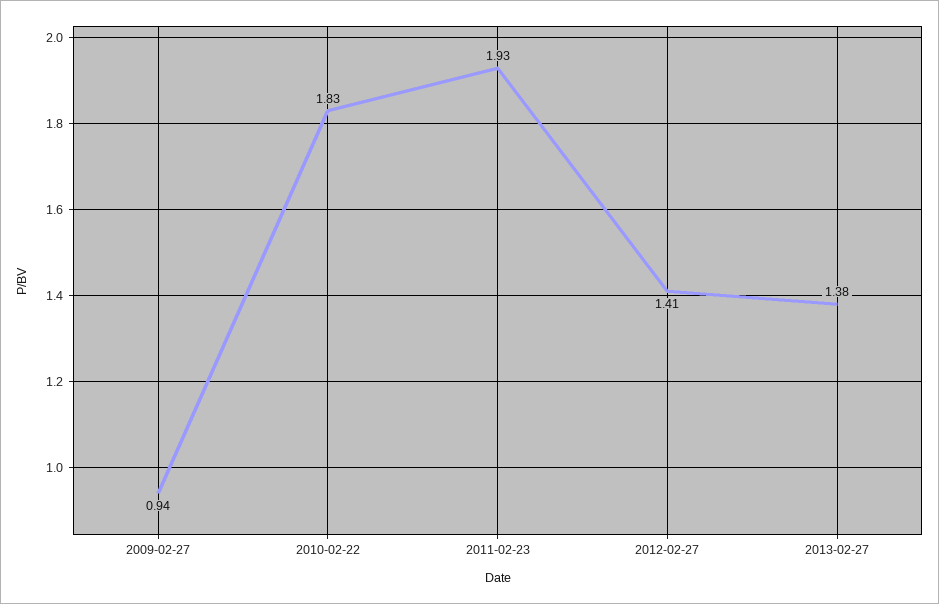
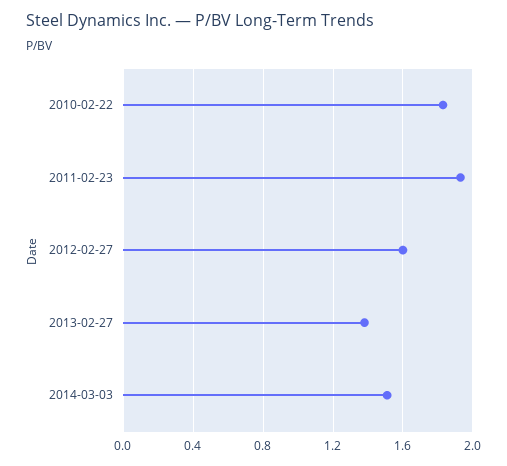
2009-02-27: 0.94 -> none
2012-02-27: 1.41 -> 1.6
2014-03-03: none -> 1.5

